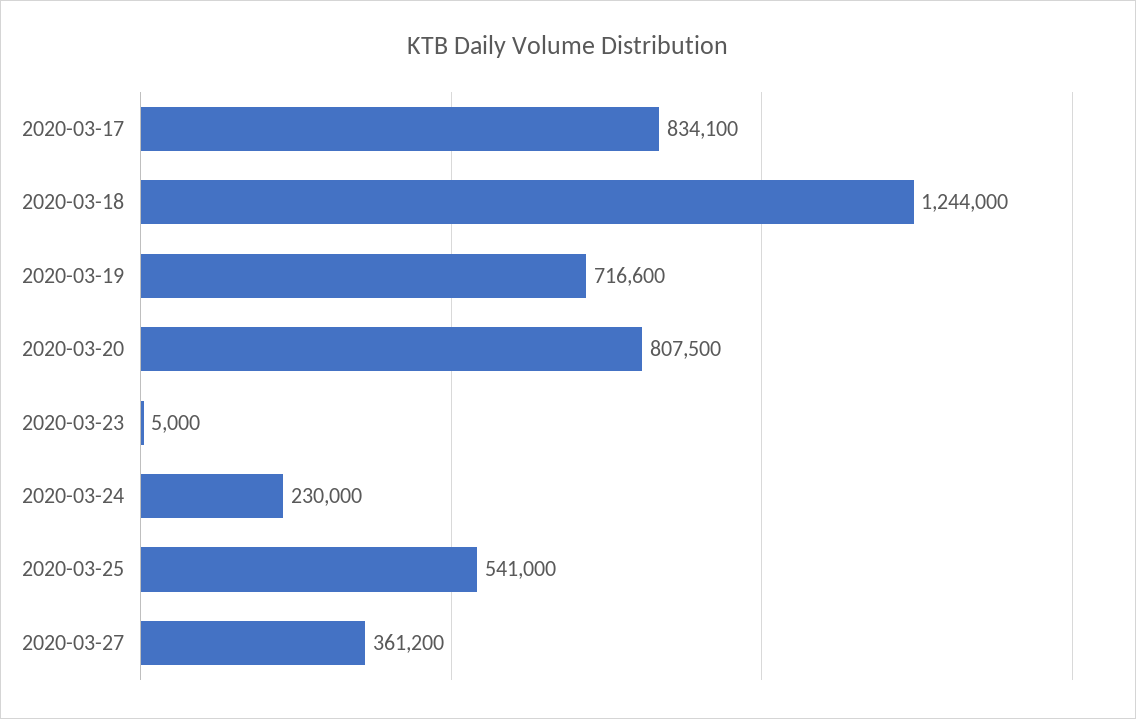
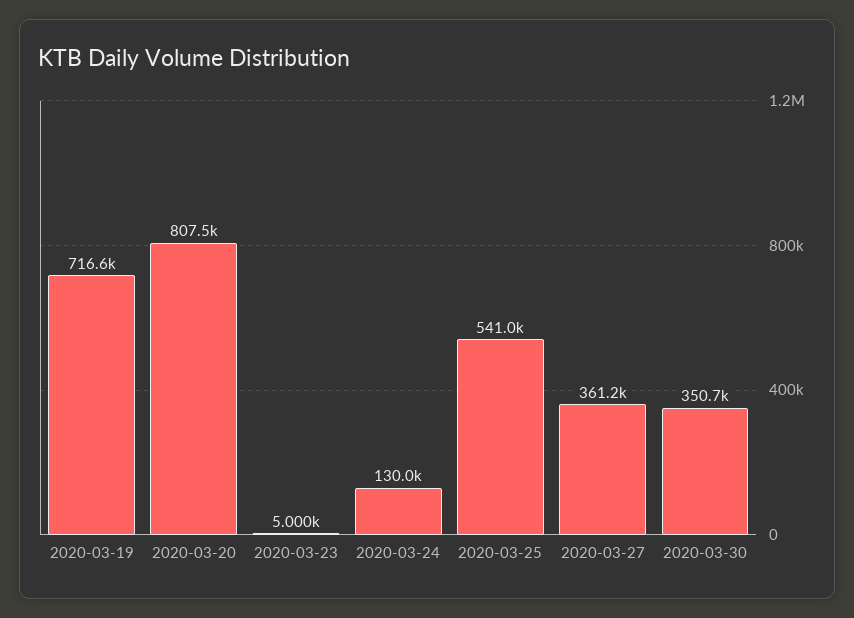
2020-03-17: 834100 -> none
2020-03-18: 1244000 -> none
2020-03-24: 230000 -> 130000
2020-03-30: none -> 350700

